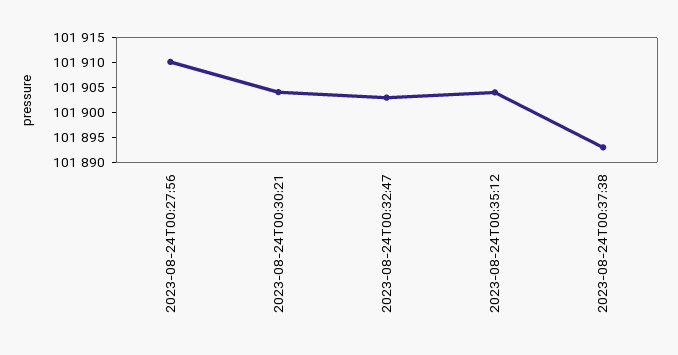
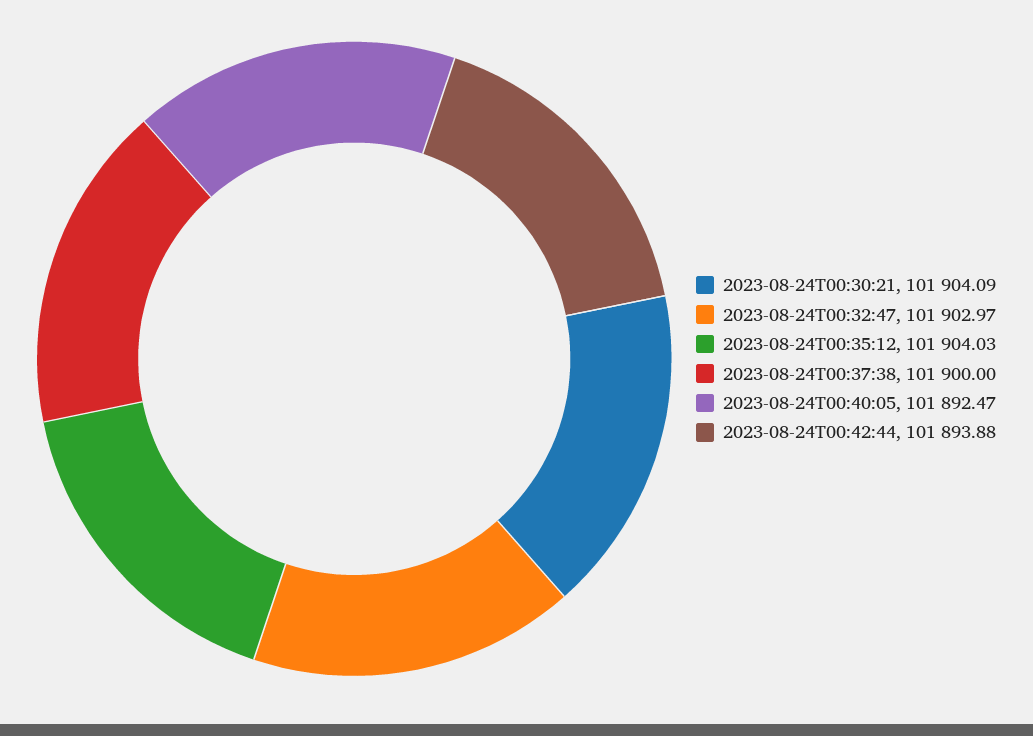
2023-08-24T00:27:56: 101910 -> none
2023-08-24T00:37:38: 101892.5 -> 101900
2023-08-24T00:40:05: none -> 101892.47
2023-08-24T00:42:44: none -> 101893.88

